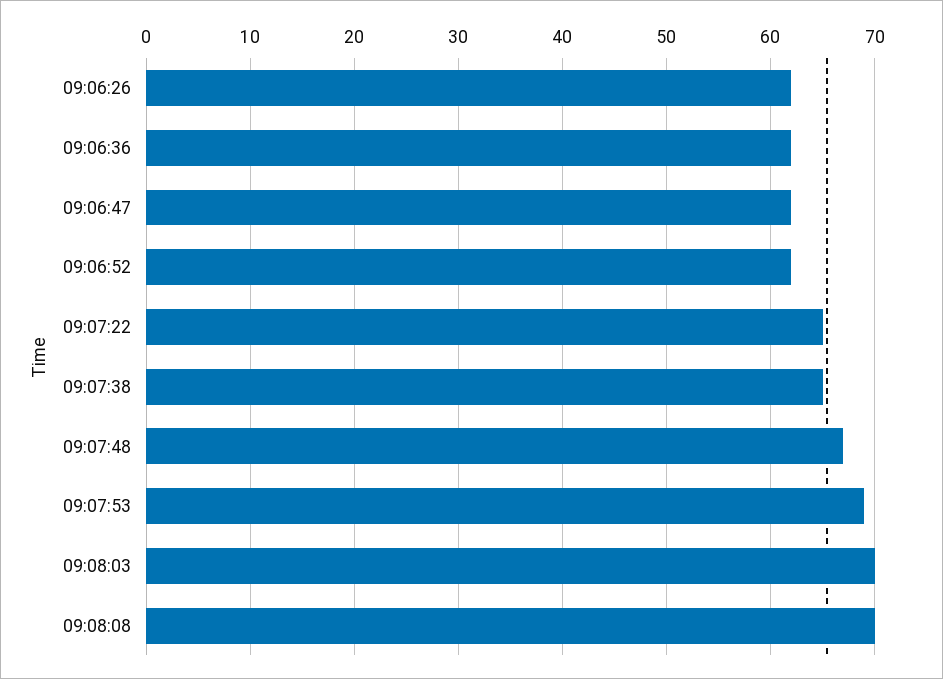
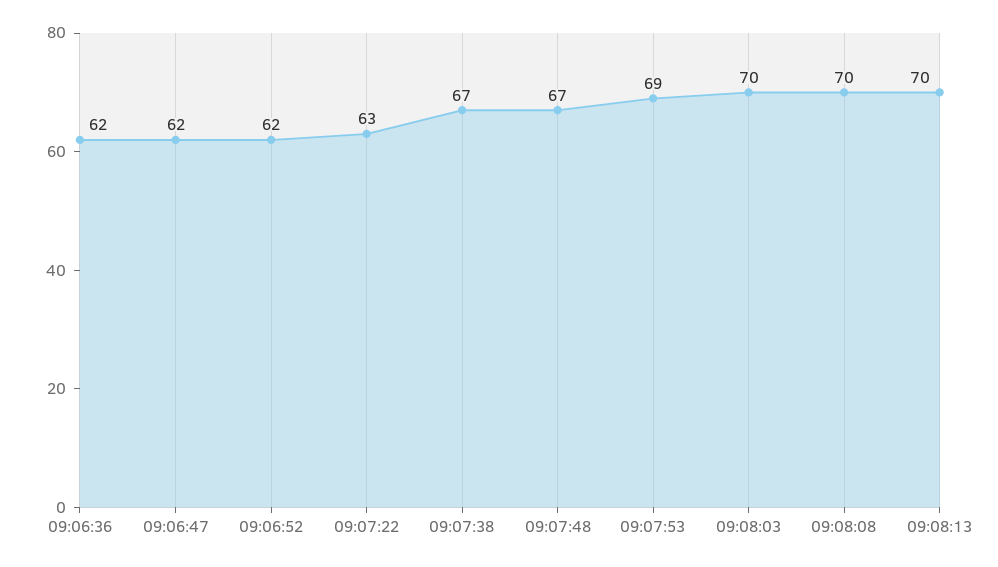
09:06:26: 62 -> none
09:07:22: 65 -> 63
09:07:38: 65 -> 67
09:08:13: none -> 70

